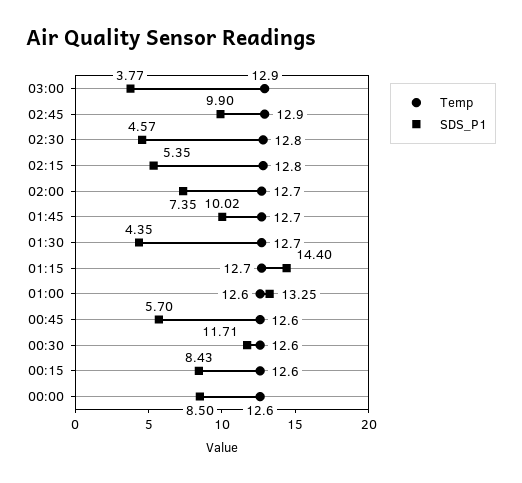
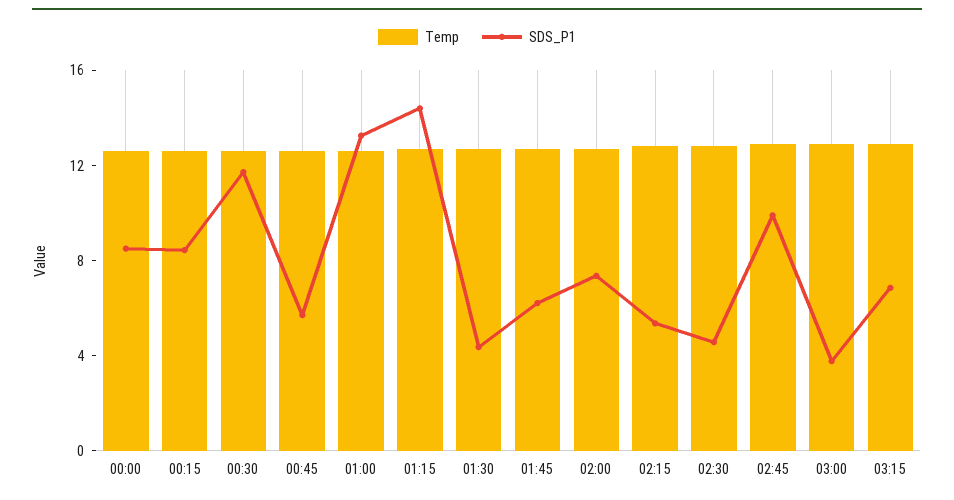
SDS_P1, 01:45: 10.02 -> 6
Temp, 03:15: none -> 13
SDS_P1, 03:15: none -> 7

